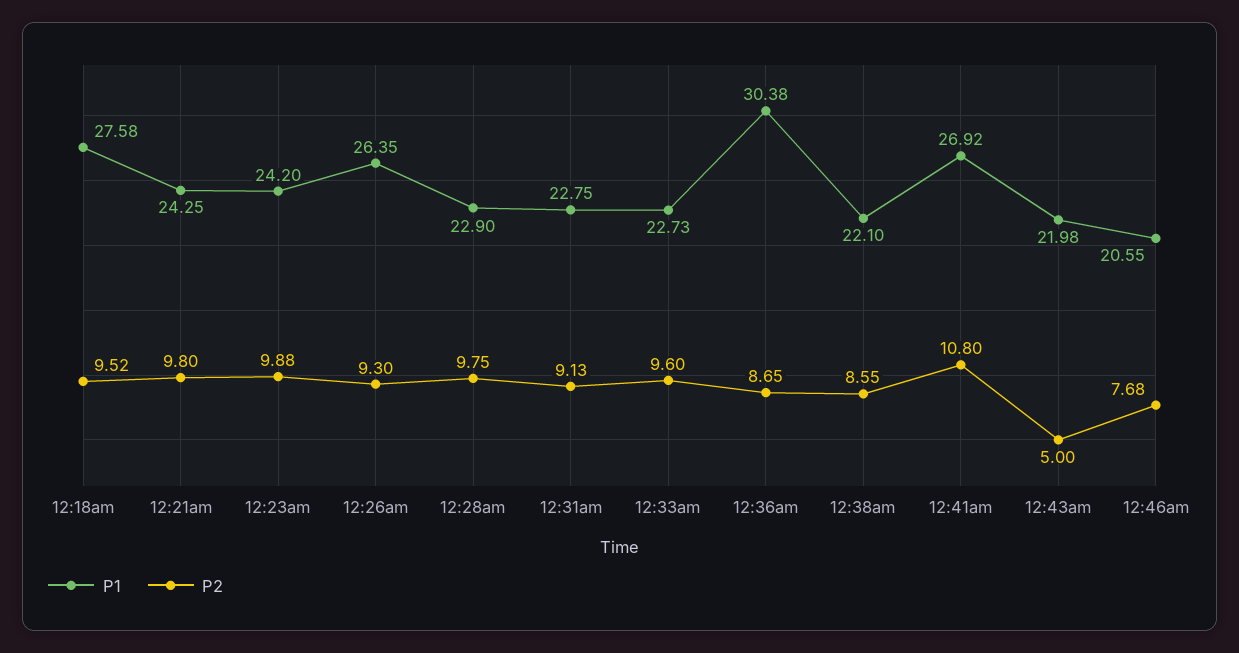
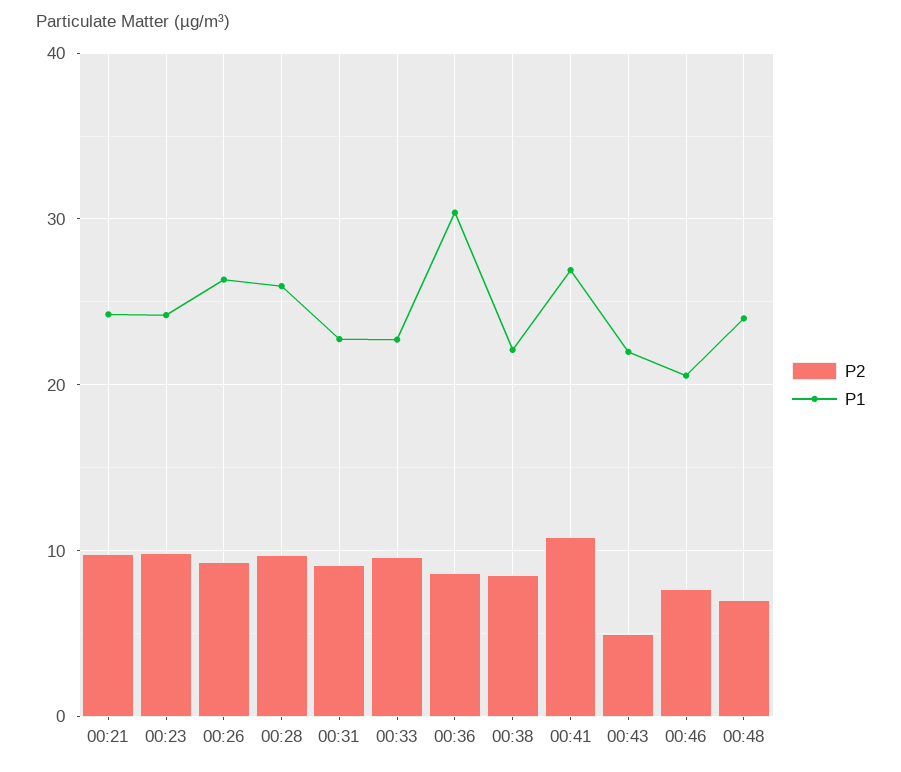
P1, 12:18am: 27.58 -> none
P2, 12:18am: 9.52 -> none
P1, 12:28am: 22.9 -> 26
P2, 00:48: none -> 7
P1, 00:48: none -> 24

